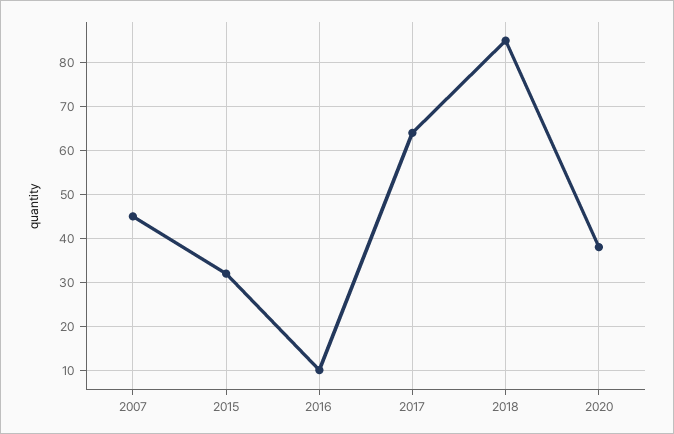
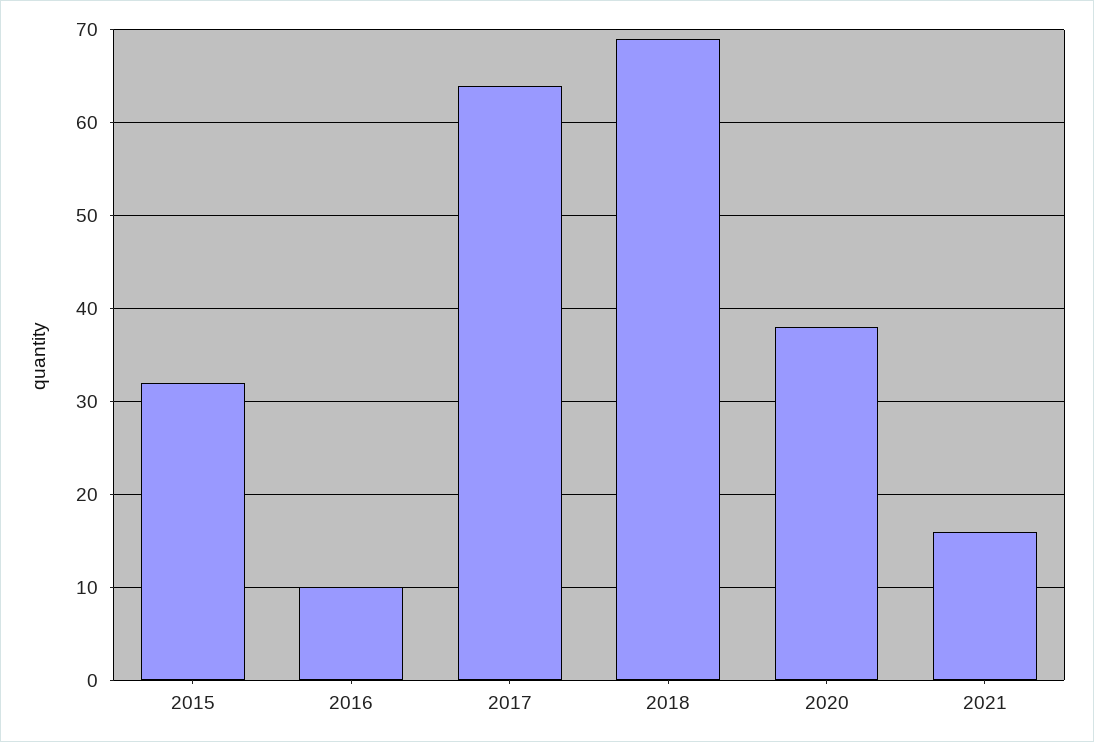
2007: 45 -> none
2018: 85 -> 69
2021: none -> 16

